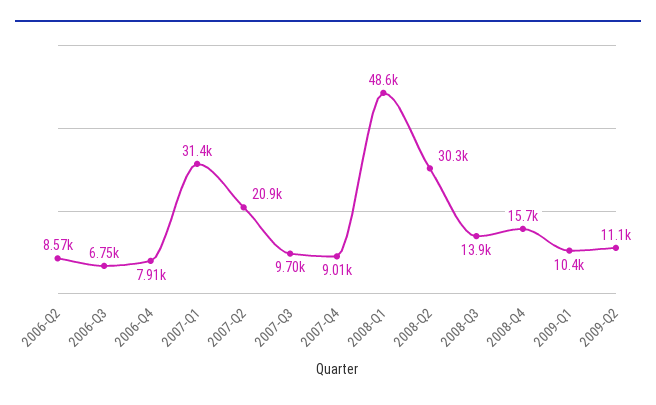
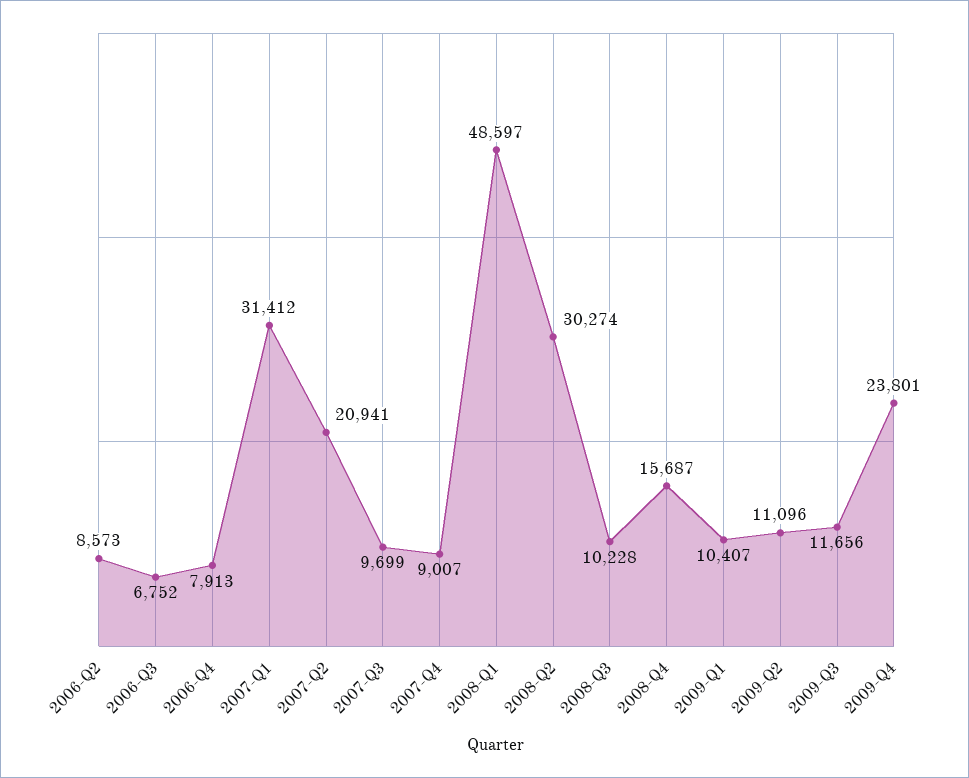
2008-Q3: 13900 -> 10228
2009-Q3: none -> 11656
2009-Q4: none -> 23801

